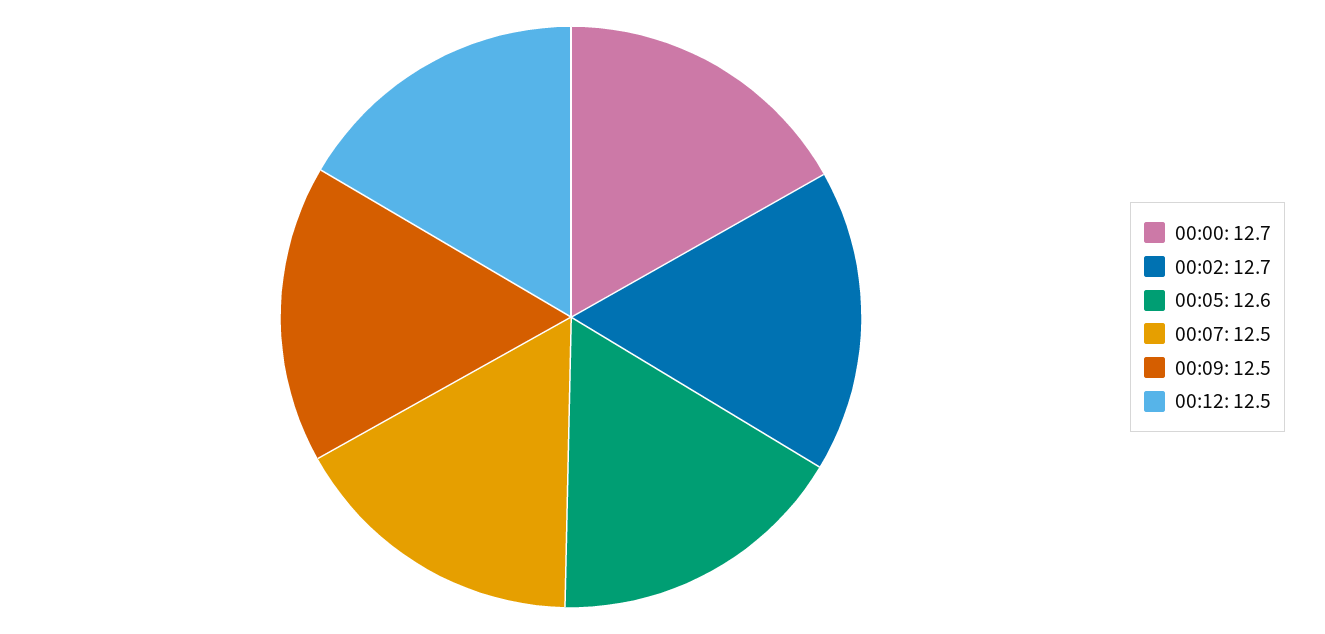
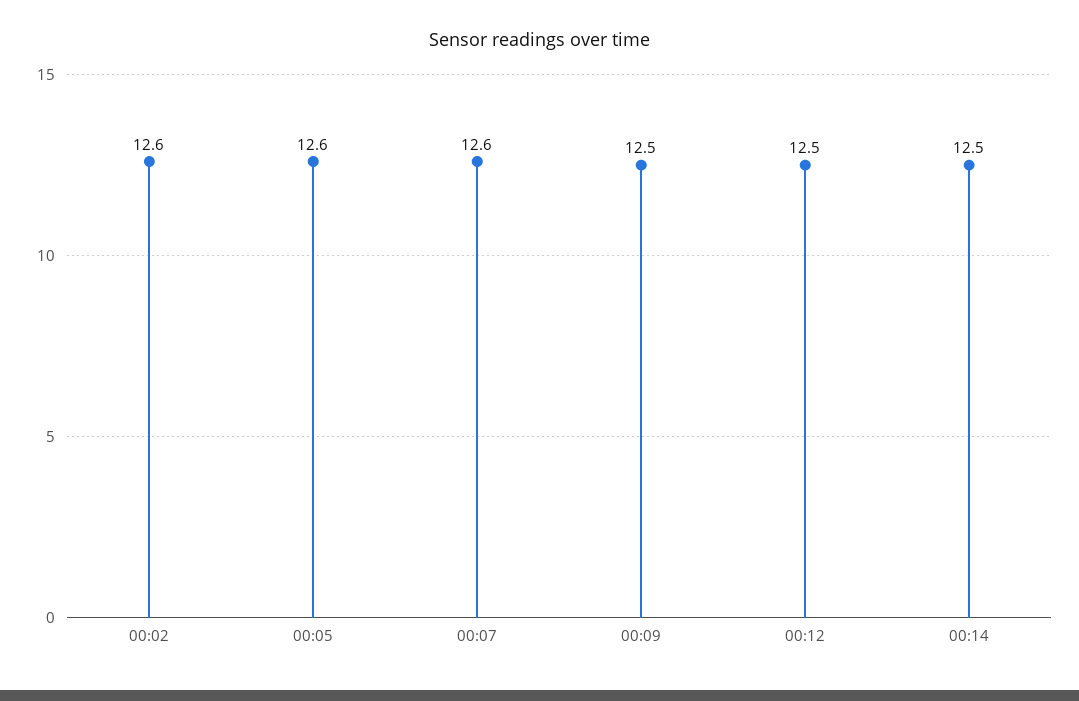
00:00: 12.7 -> none
00:02: 12.7 -> 12.6
00:07: 12.5 -> 12.6
00:14: none -> 12.5

